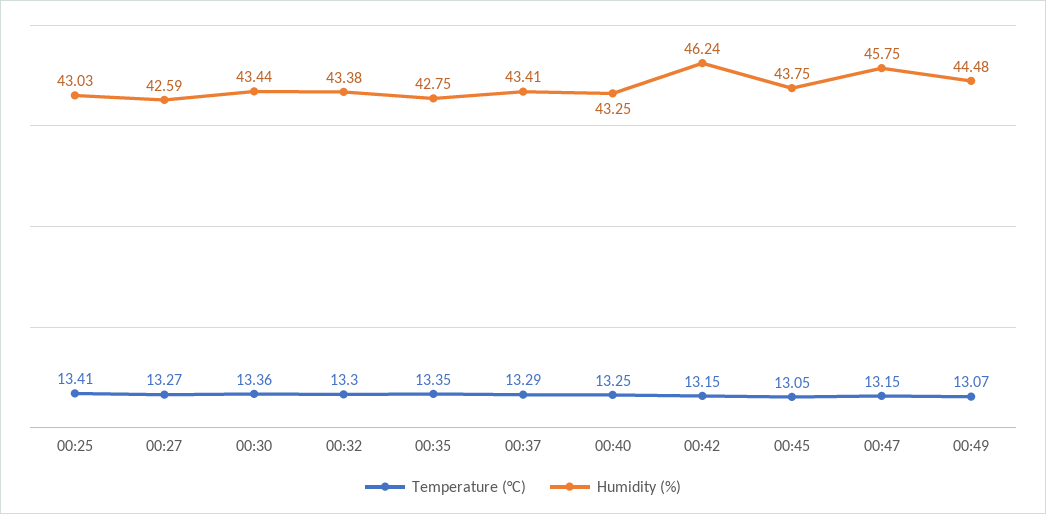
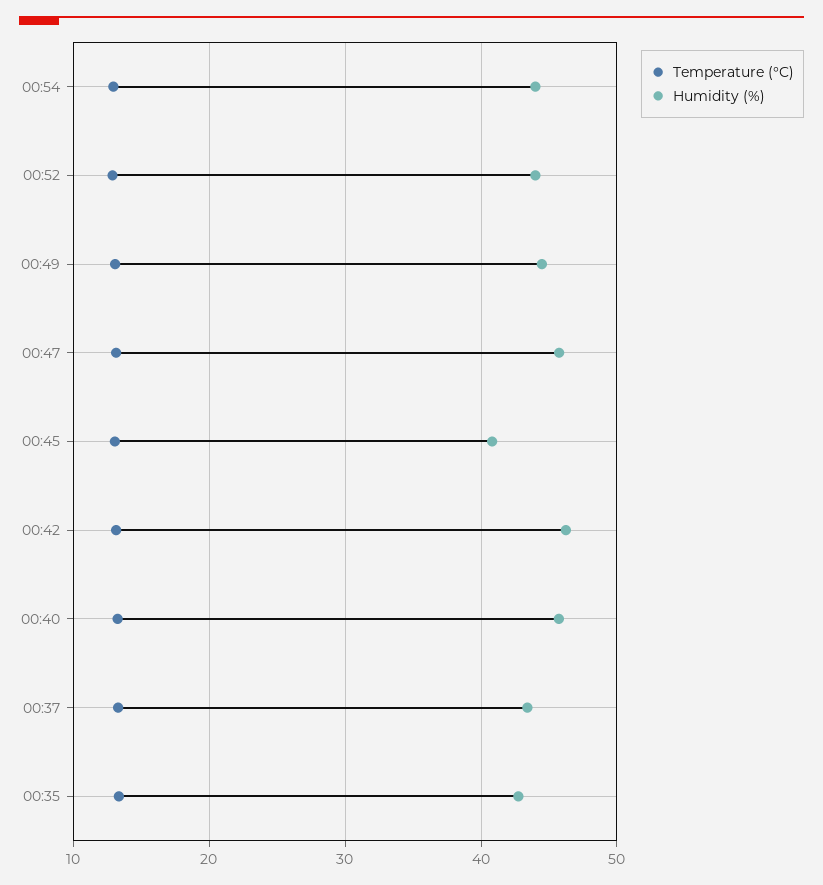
Temperature (°C), 00:25: 13.41 -> none
Humidity (%), 00:25: 43.03 -> none
Temperature (°C), 00:27: 13.27 -> none
Humidity (%), 00:27: 42.59 -> none
Temperature (°C), 00:30: 13.36 -> none
Humidity (%), 00:30: 43.44 -> none
Temperature (°C), 00:32: 13.3 -> none
Humidity (%), 00:32: 43.38 -> none
Humidity (%), 00:40: 43.25 -> 46
Humidity (%), 00:45: 43.75 -> 41
Temperature (°C), 00:54: none -> 13
Humidity (%), 00:54: none -> 44
Temperature (°C), 00:52: none -> 13
Humidity (%), 00:52: none -> 44

